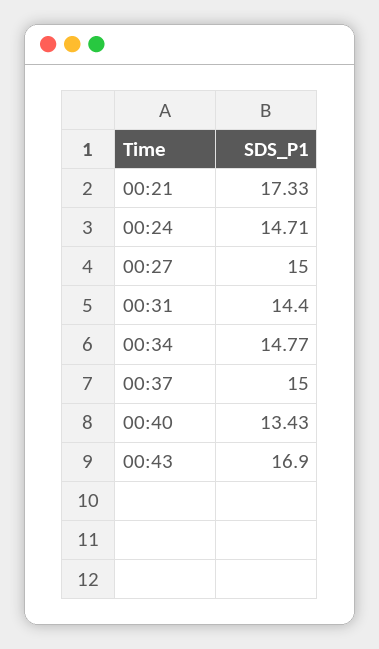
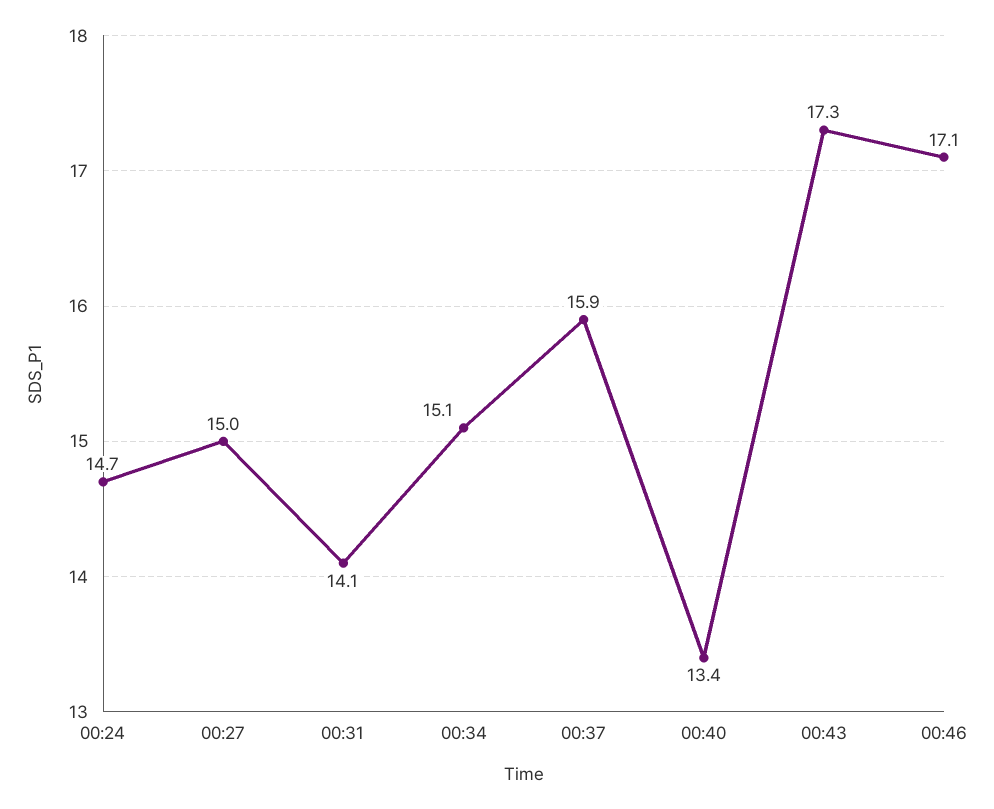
00:21: 17.33 -> none
00:31: 14.4 -> 14.1
00:34: 14.77 -> 15.1
00:37: 15 -> 15.9
00:43: 16.9 -> 17.3
00:46: none -> 17.1

